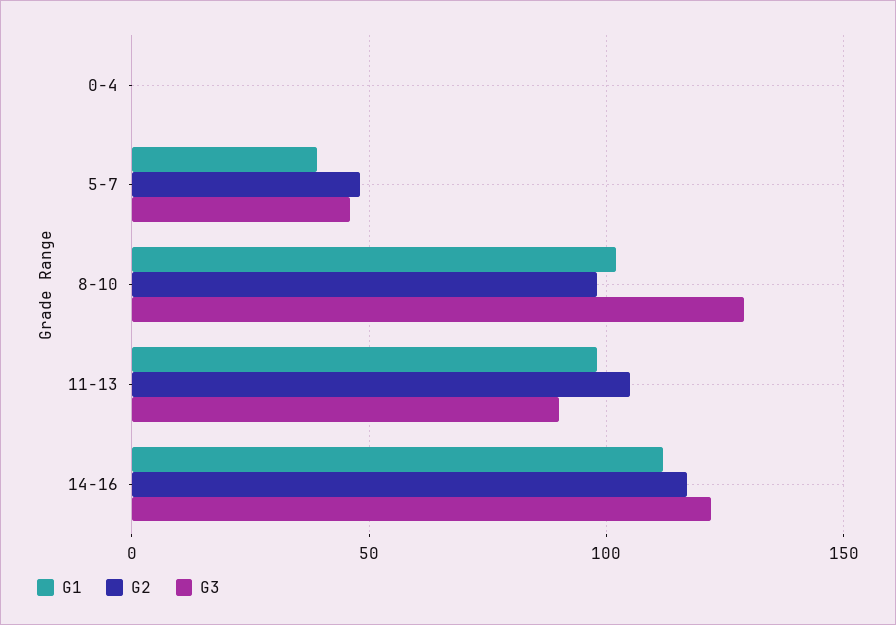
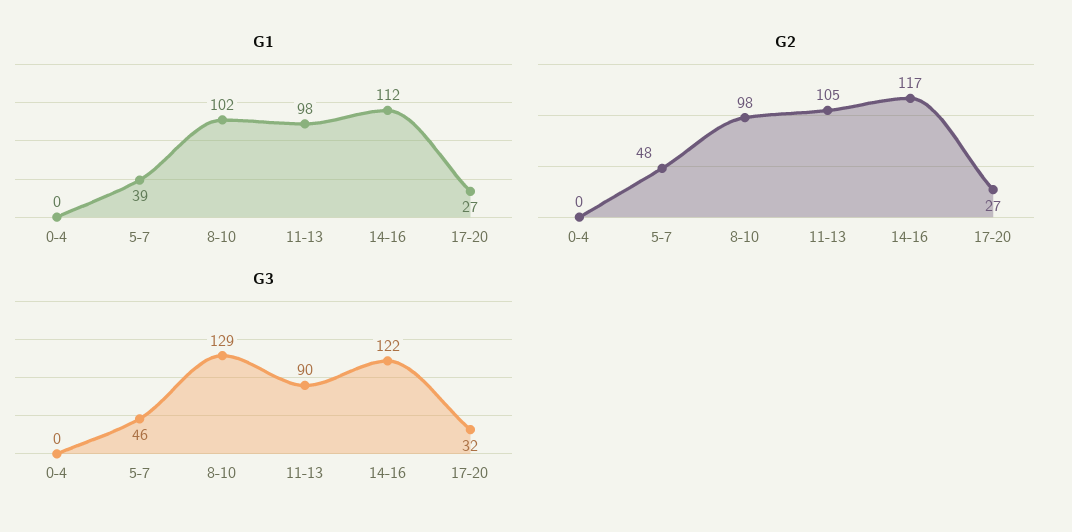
G1, 17-20: none -> 27
G2, 17-20: none -> 27
G3, 17-20: none -> 32

